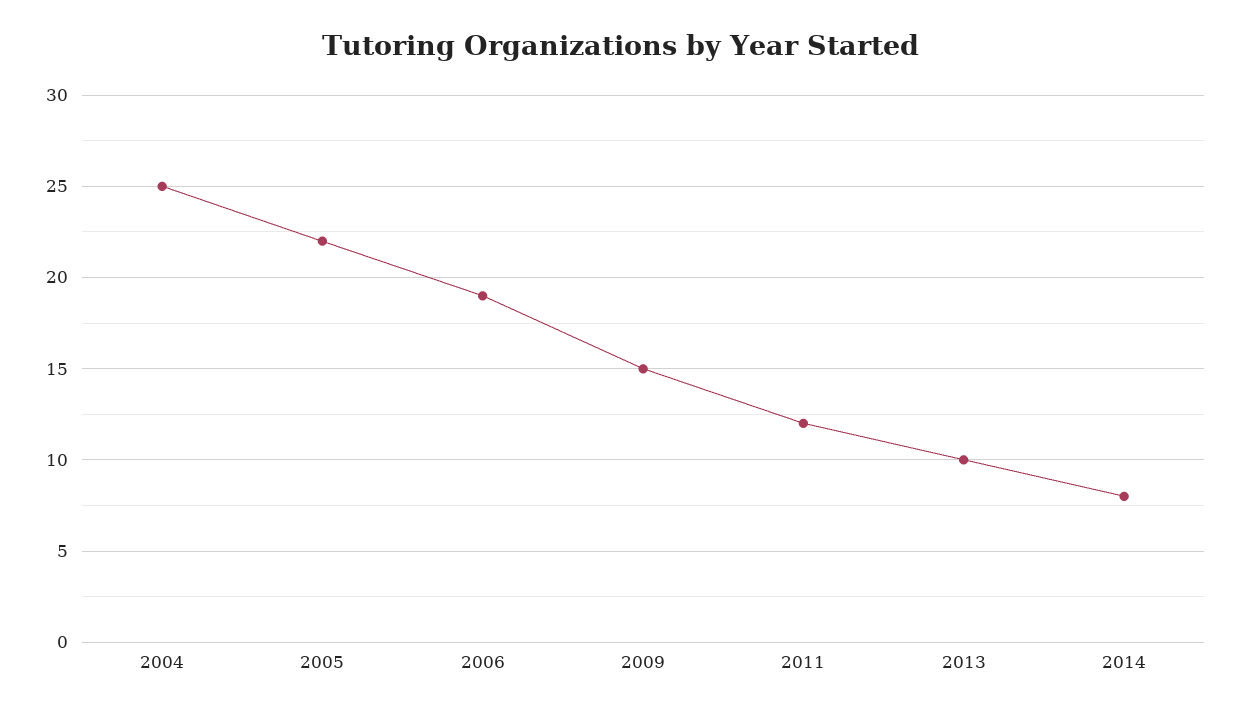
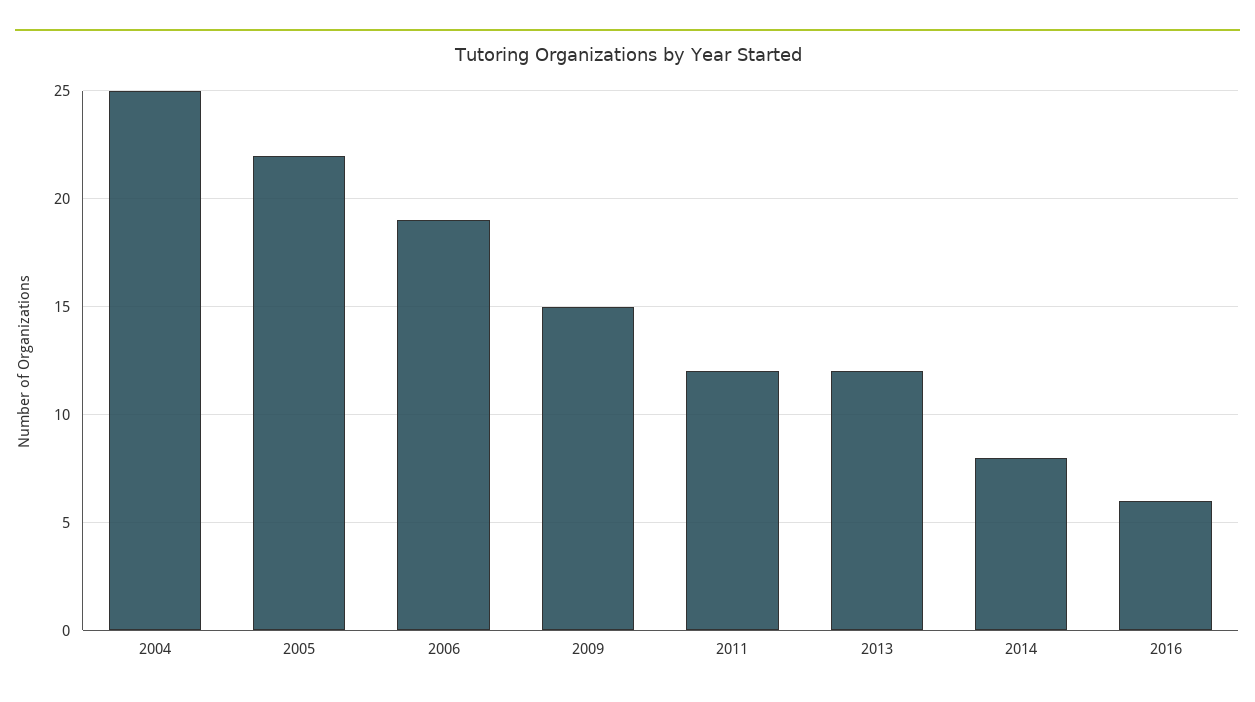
2013: 10 -> 12
2016: none -> 6

